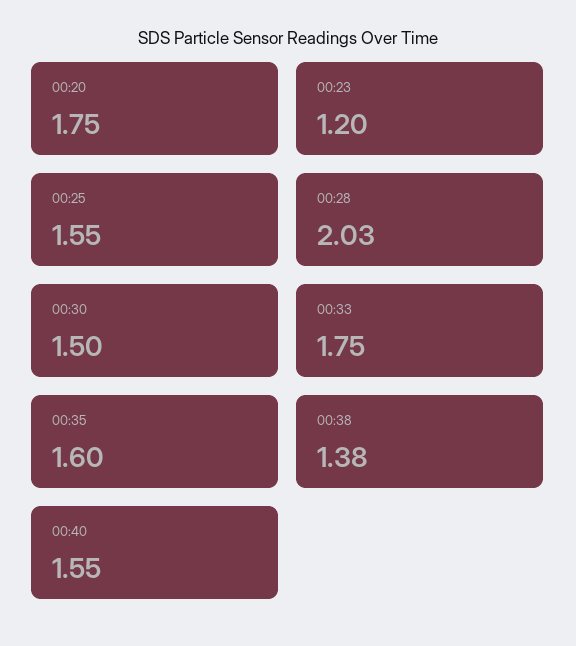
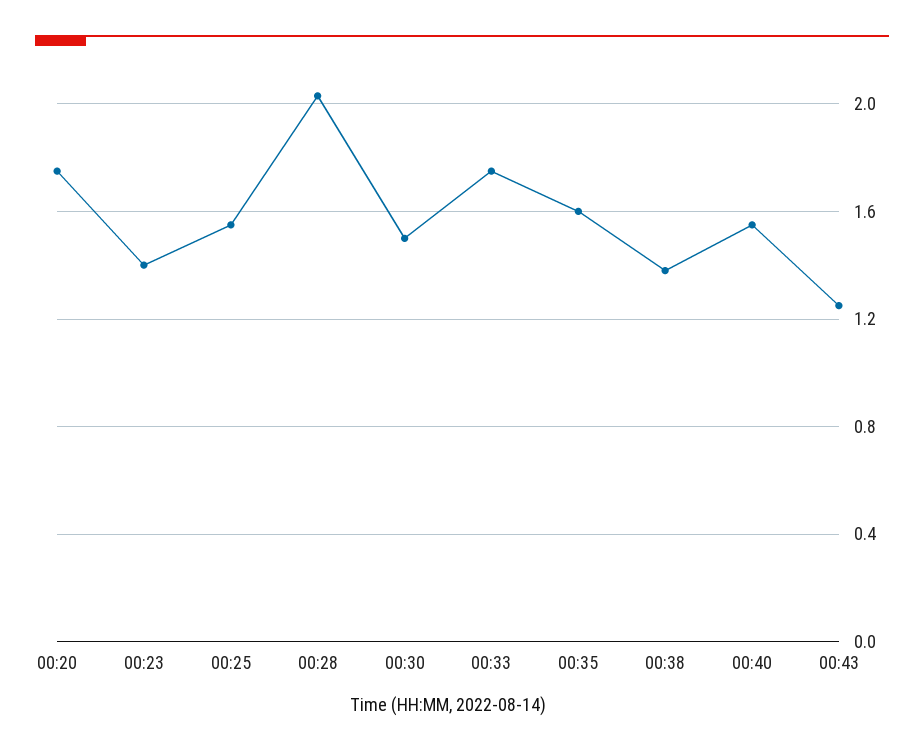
00:23: 1.2 -> 1.4
00:43: none -> 1.25

